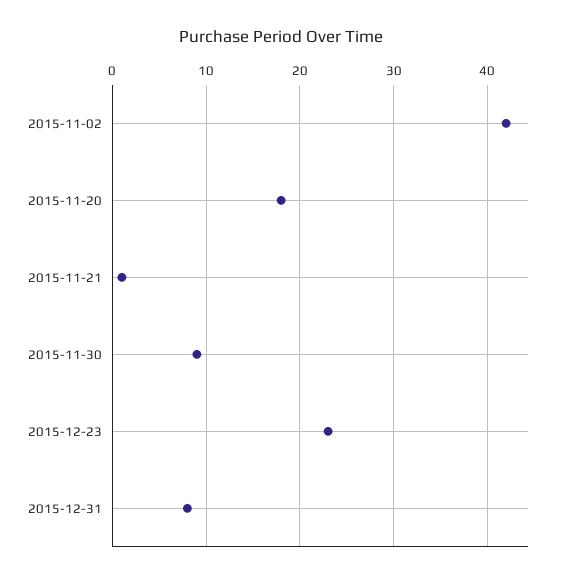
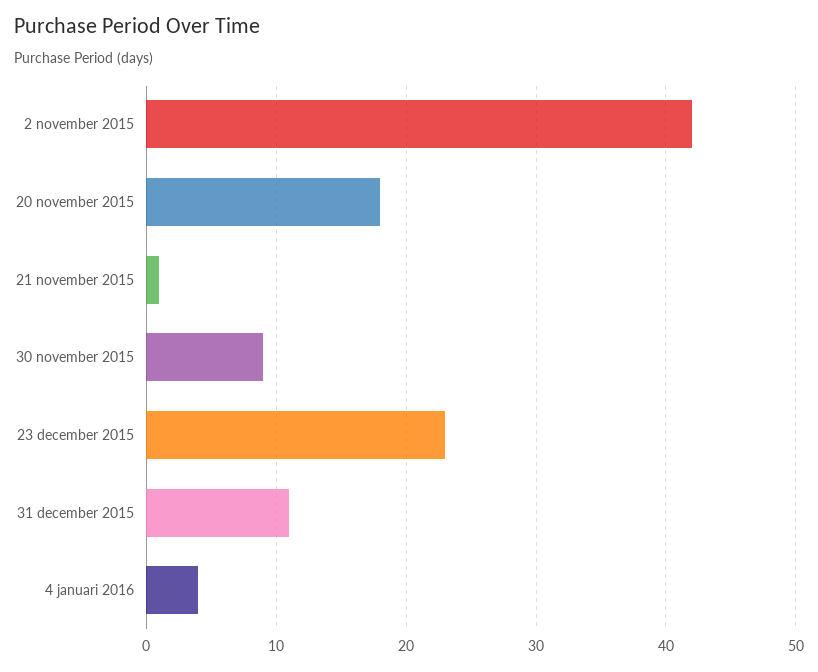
2015-12-31: 8 -> 11
4 januari 2016: none -> 4

